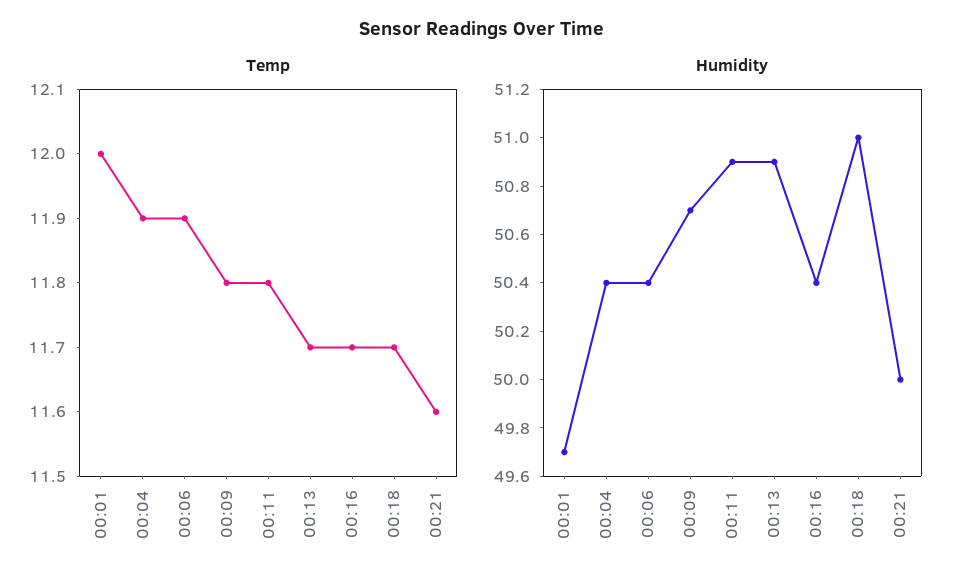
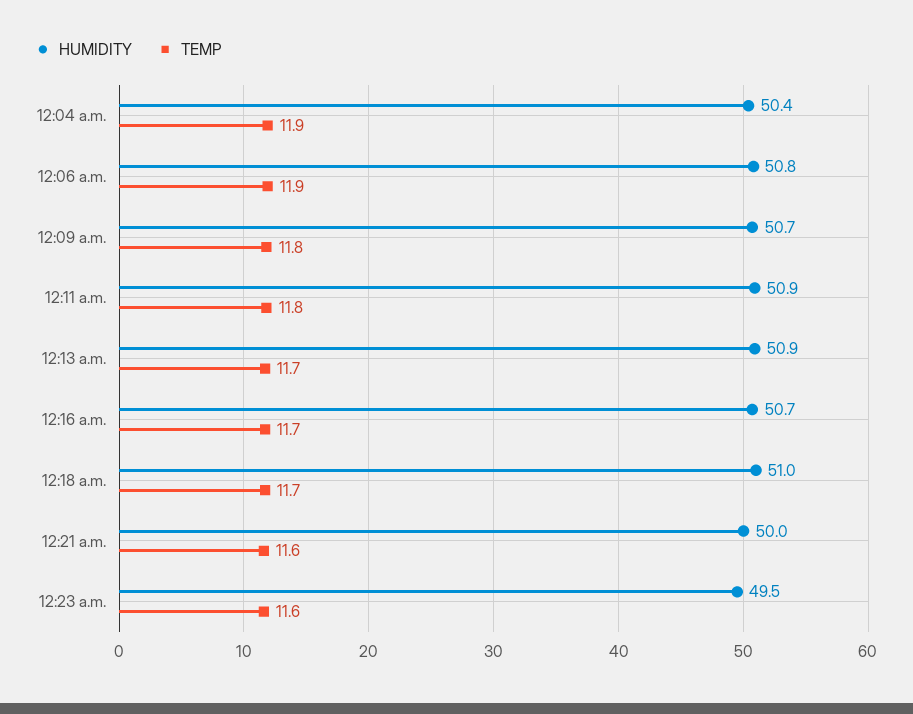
Temp, 00:01: 12 -> none
Humidity, 00:01: 49.7 -> none
Humidity, 00:06: 50.4 -> 50.8
Humidity, 00:16: 50.4 -> 50.7
Humidity, 12:23 a.m.: none -> 49.5
Temp, 12:23 a.m.: none -> 11.6

